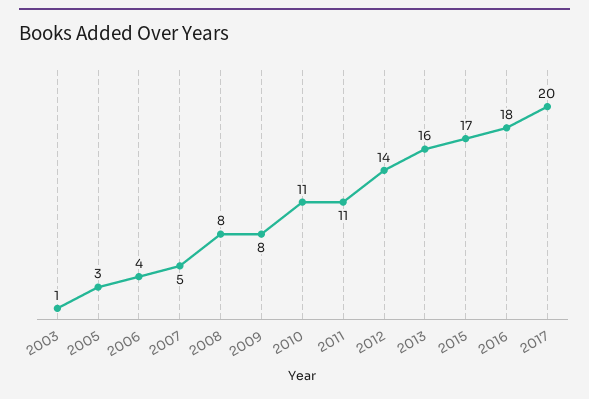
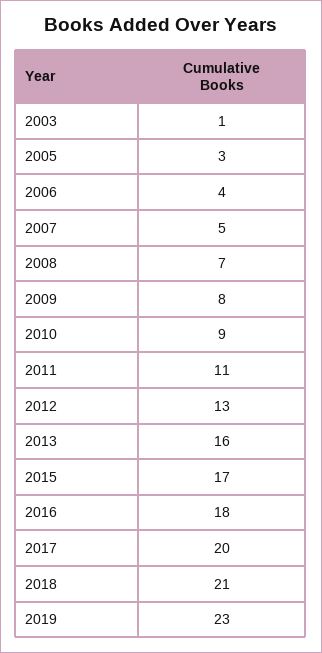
2008: 8 -> 7
2010: 11 -> 9
2012: 14 -> 13
2018: none -> 21
2019: none -> 23

